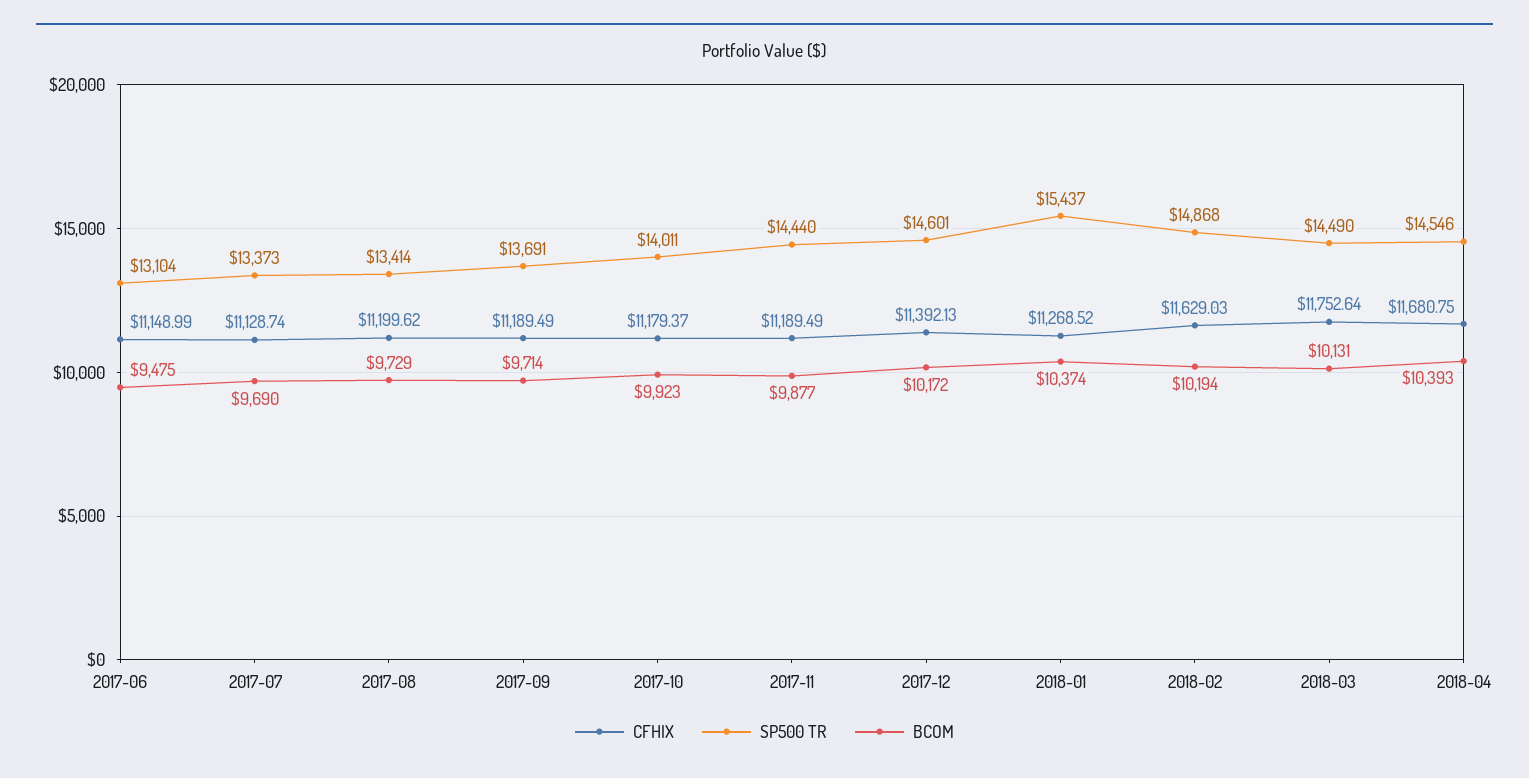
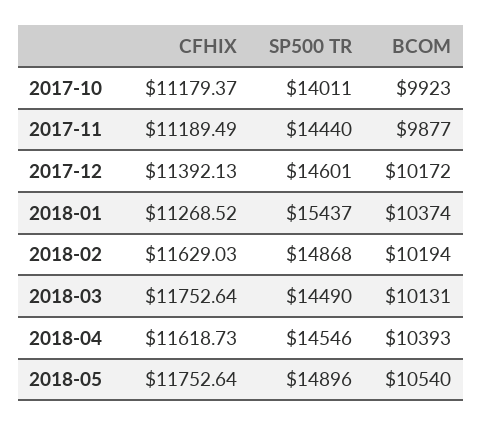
CFHIX, 2017-06: 11148.99 -> none
SP500 TR, 2017-06: 13104 -> none
BCOM, 2017-06: 9475 -> none
CFHIX, 2017-07: 11128.74 -> none
SP500 TR, 2017-07: 13373 -> none
BCOM, 2017-07: 9690 -> none
CFHIX, 2017-08: 11199.62 -> none
SP500 TR, 2017-08: 13414 -> none
BCOM, 2017-08: 9729 -> none
CFHIX, 2017-09: 11189.49 -> none
SP500 TR, 2017-09: 13691 -> none
BCOM, 2017-09: 9714 -> none
CFHIX, 2018-04: 11680.75 -> 11618.73
CFHIX, 2018-05: none -> 11752.64
SP500 TR, 2018-05: none -> 14896
BCOM, 2018-05: none -> 10540

